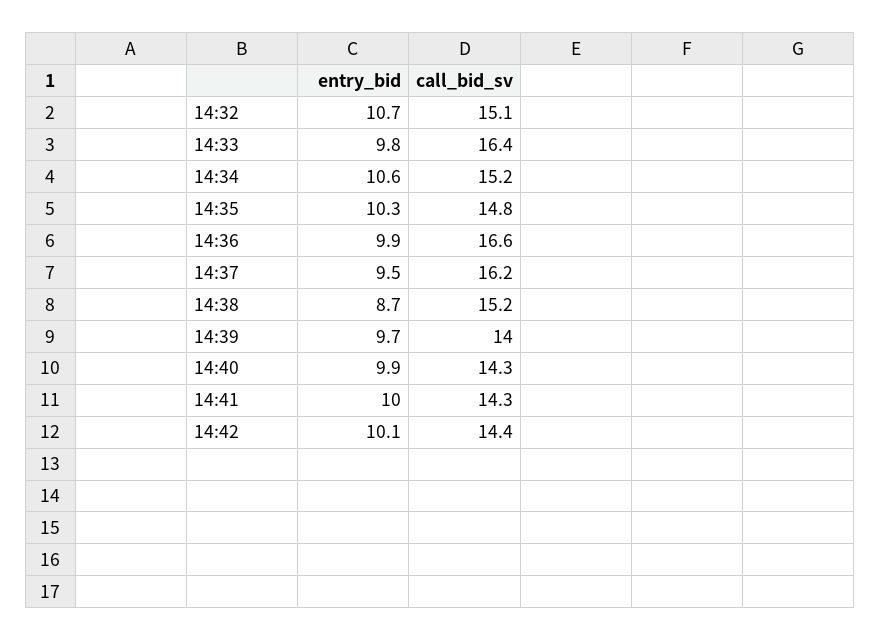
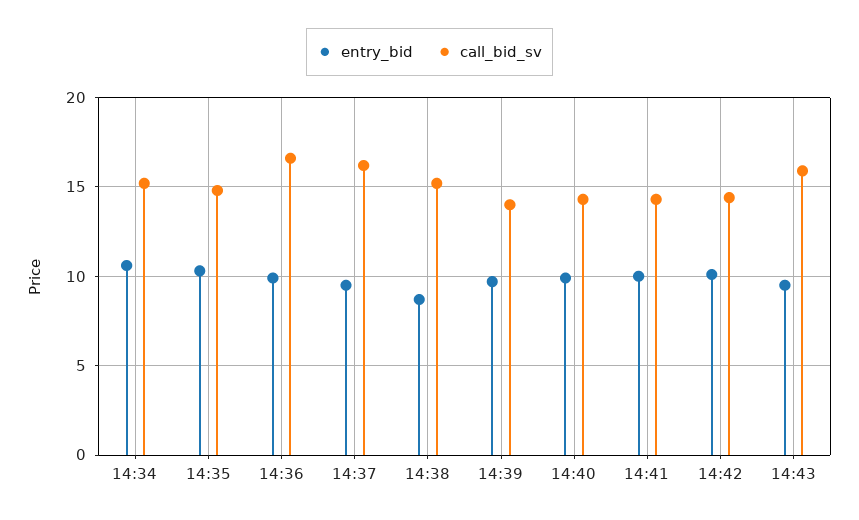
entry_bid, 14:32: 10.7 -> none
call_bid_sv, 14:32: 15.1 -> none
entry_bid, 14:33: 9.8 -> none
call_bid_sv, 14:33: 16.4 -> none
entry_bid, 14:43: none -> 9.5
call_bid_sv, 14:43: none -> 16

